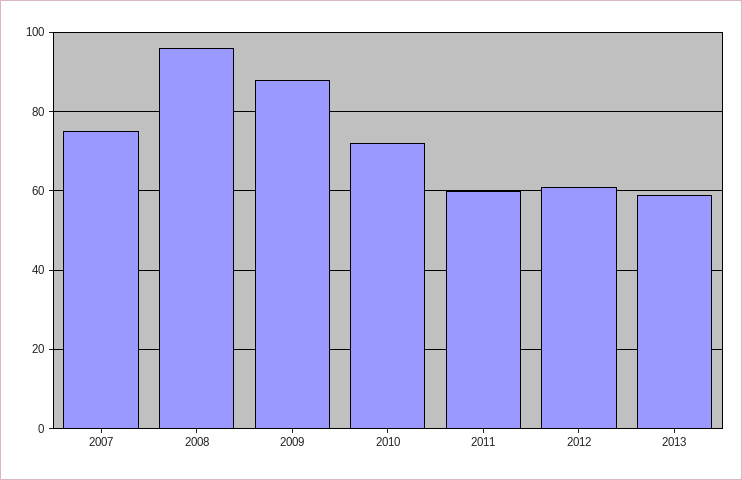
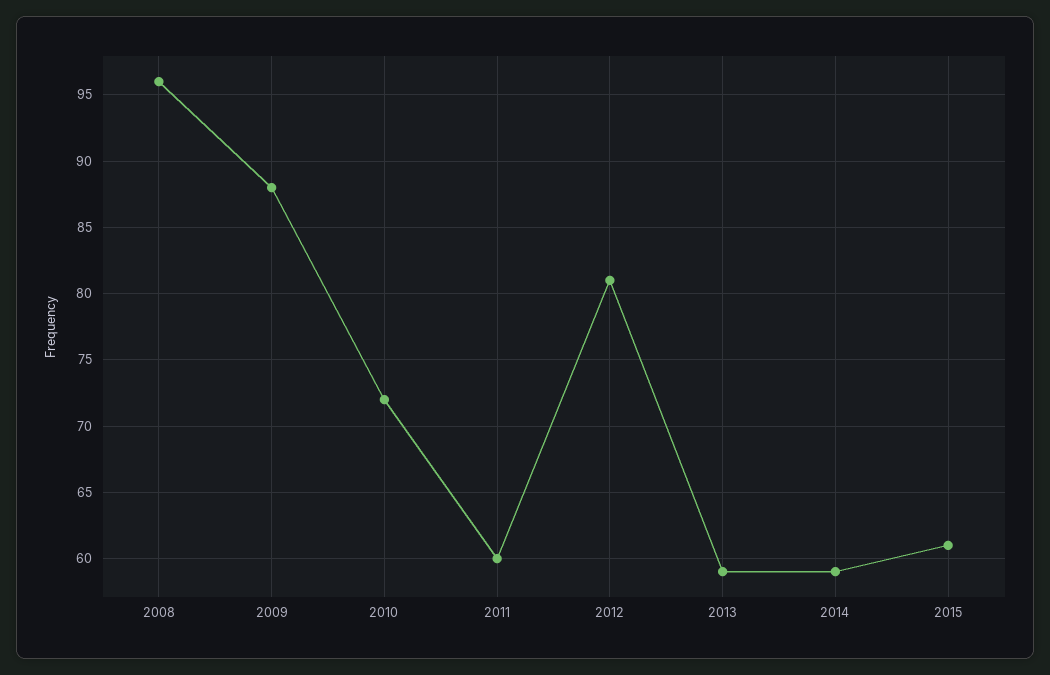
2007: 75 -> none
2012: 60 -> 81
2014: none -> 59
2015: none -> 61

